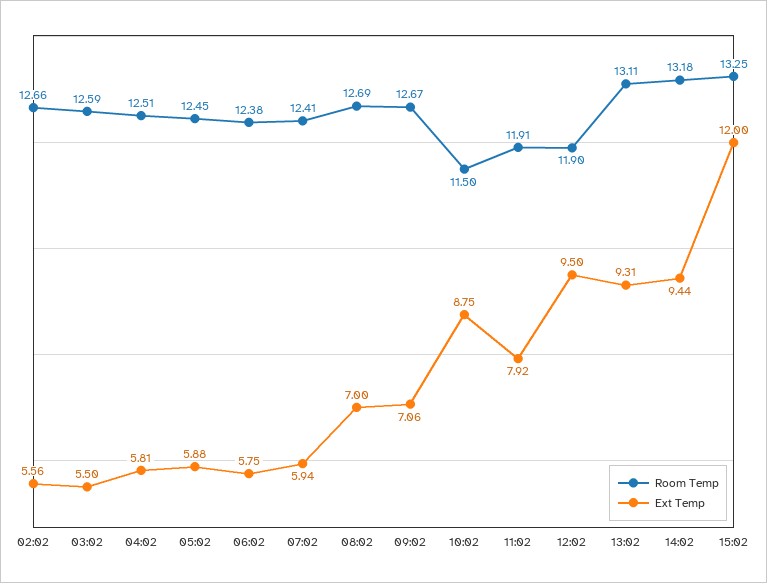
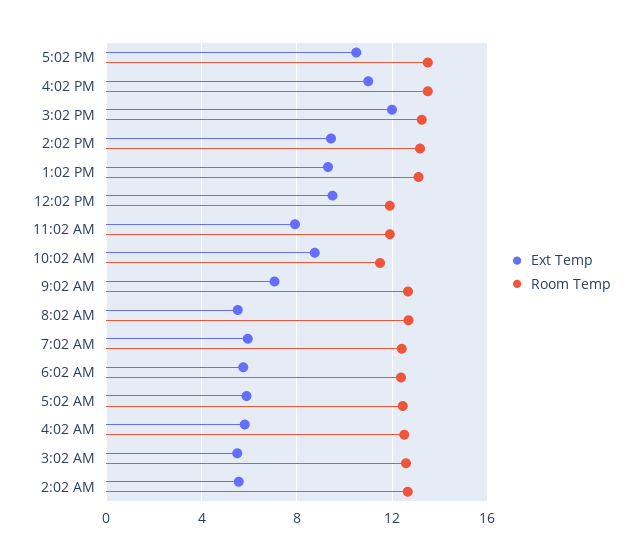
Ext Temp, 08:02: 7 -> 5.5
Ext Temp, 5:02 PM: none -> 10.5
Room Temp, 5:02 PM: none -> 13.5
Ext Temp, 4:02 PM: none -> 11
Room Temp, 4:02 PM: none -> 13.5

